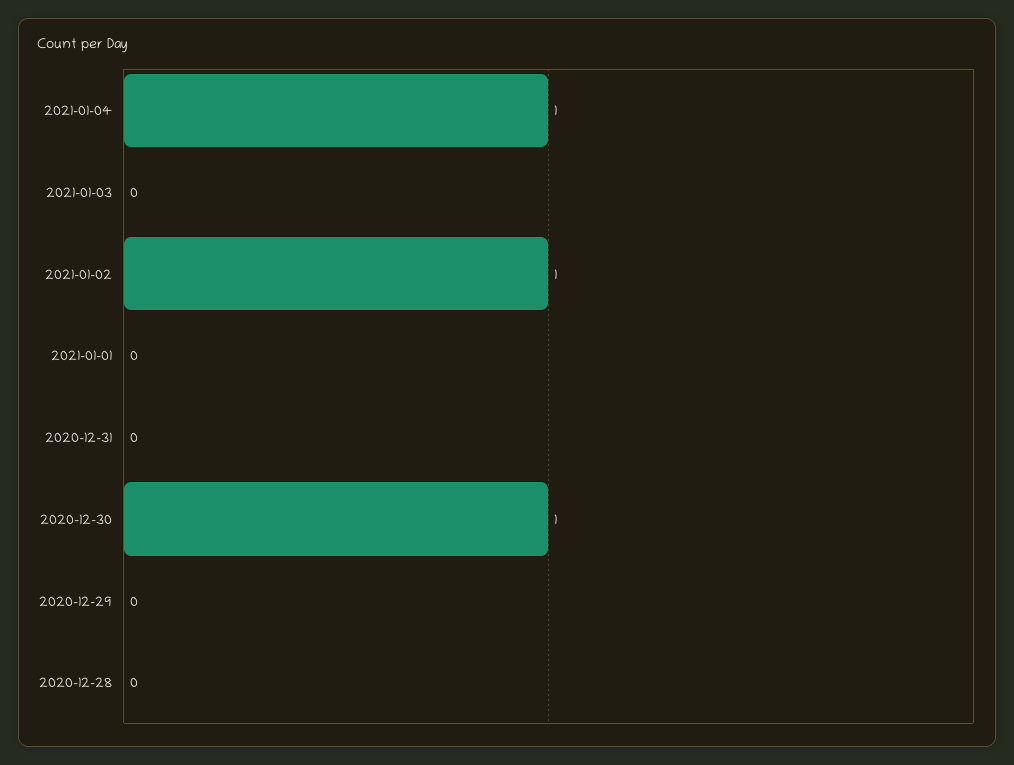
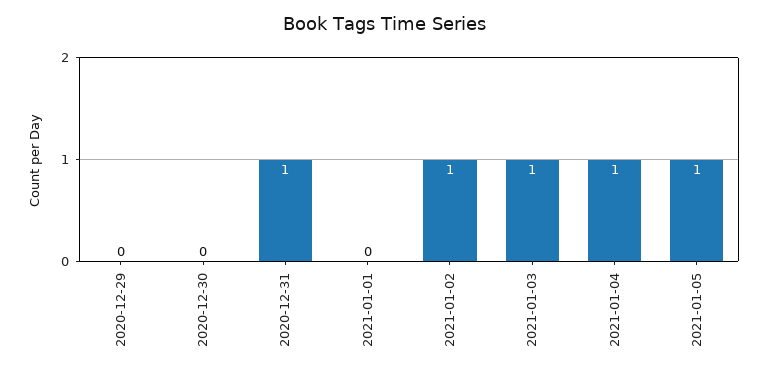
2021-01-03: 0 -> 1
2020-12-31: 0 -> 1
2020-12-30: 1 -> 0
2020-12-28: 0 -> none
2021-01-05: none -> 1

